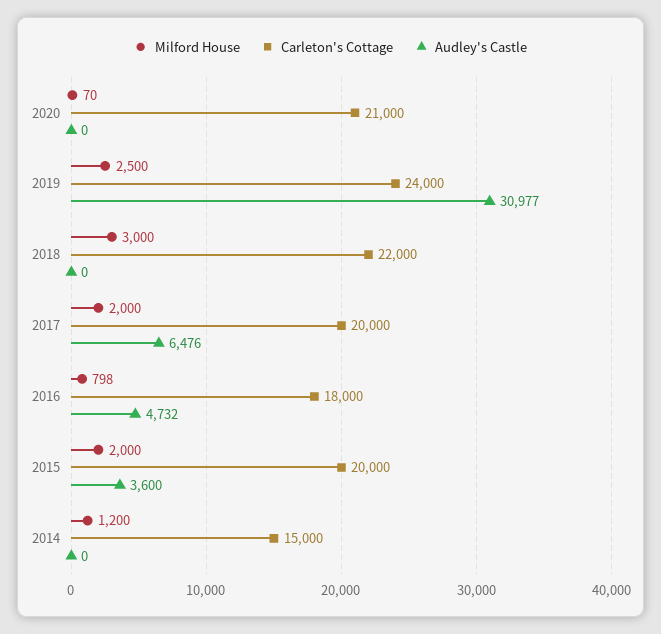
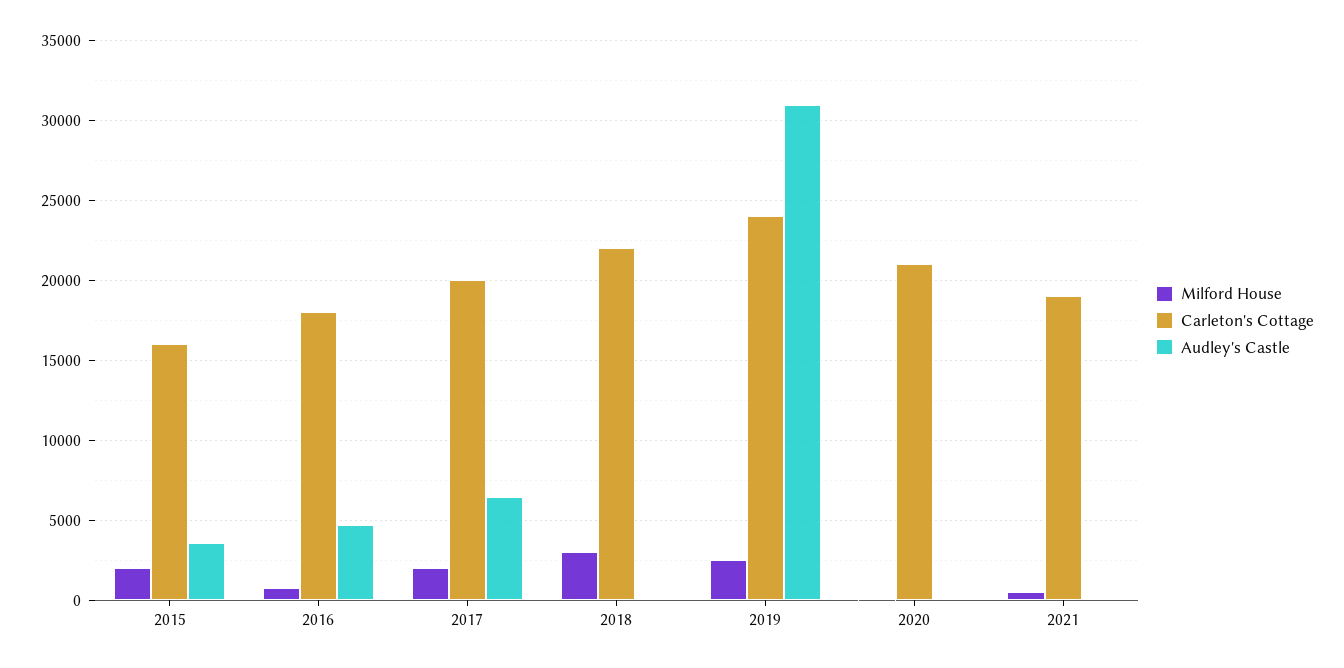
Carleton's Cottage, 2015: 20000 -> 16000
Milford House, 2014: 1200 -> none
Carleton's Cottage, 2014: 15000 -> none
Audley's Castle, 2014: 0 -> none
Milford House, 2021: none -> 500
Carleton's Cottage, 2021: none -> 19000
Audley's Castle, 2021: none -> 0

